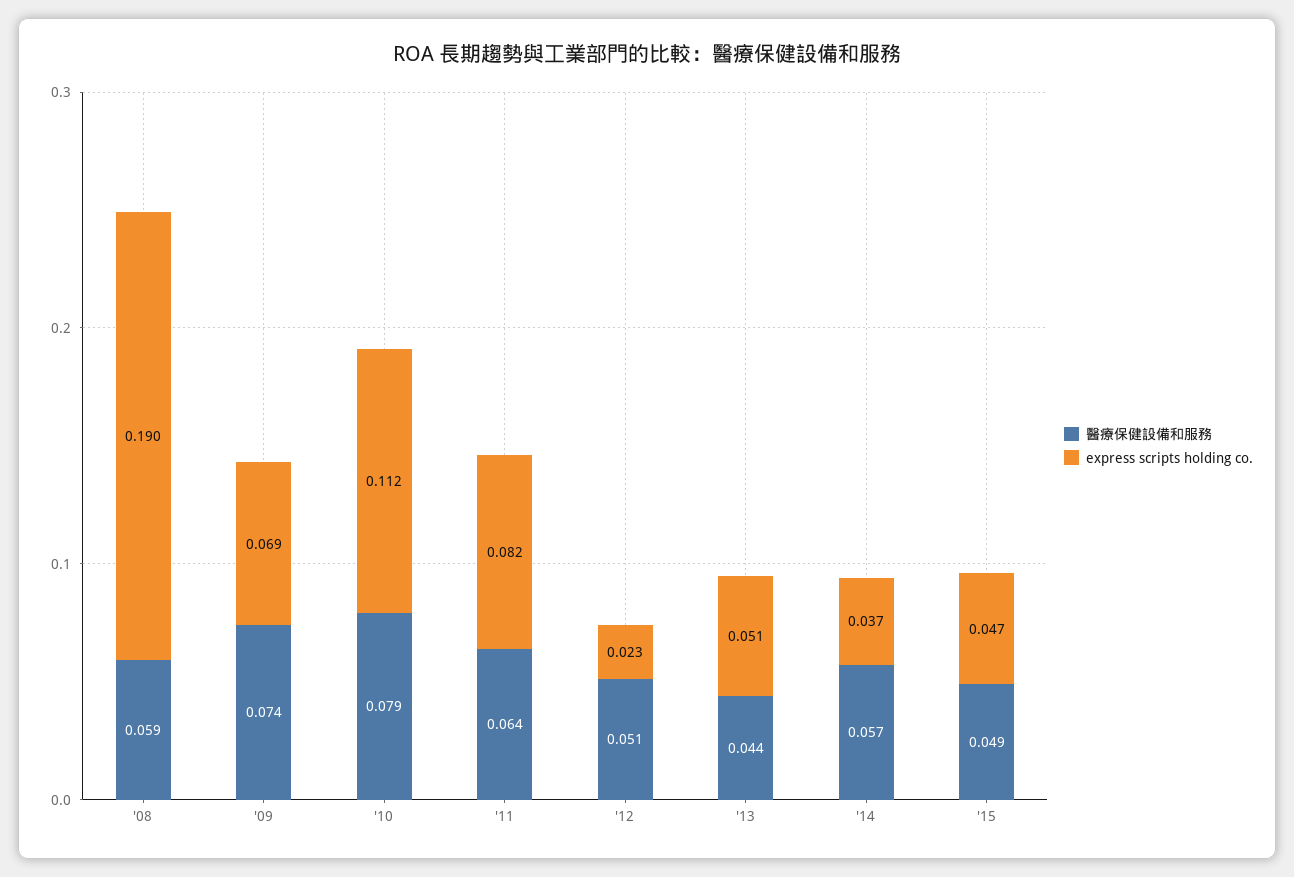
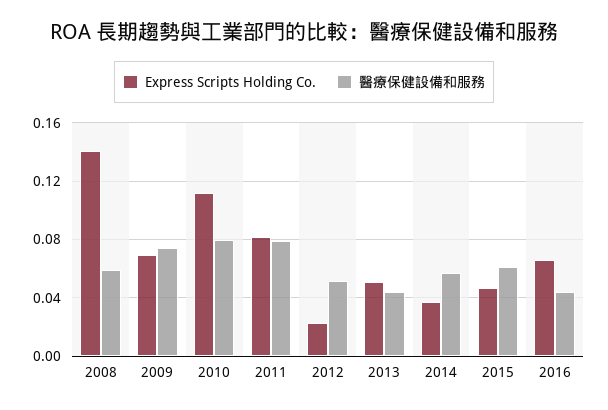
express scripts holding co., '08: 0.19 -> 0.14
醫療保健設備和服務, '11: 0.064 -> 0.08
醫療保健設備和服務, '15: 0.049 -> 0.06
express scripts holding co., 2016: none -> 0.065
醫療保健設備和服務, 2016: none -> 0.045

